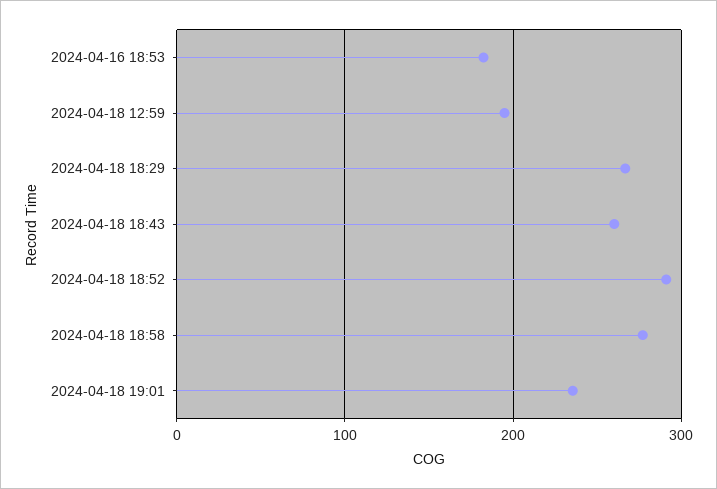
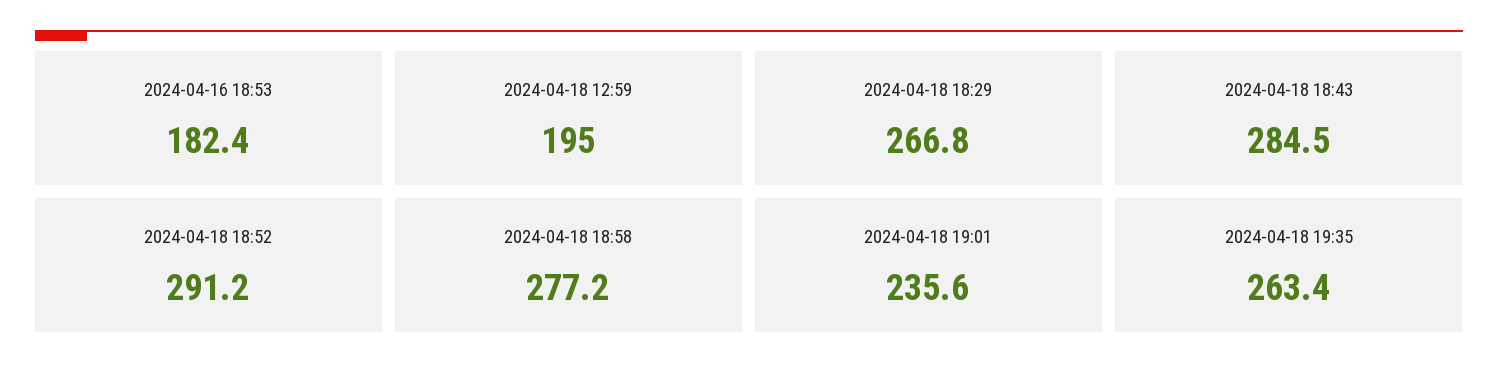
2024-04-18 18:43: 260 -> 284.5
2024-04-18 19:35: none -> 263.4

